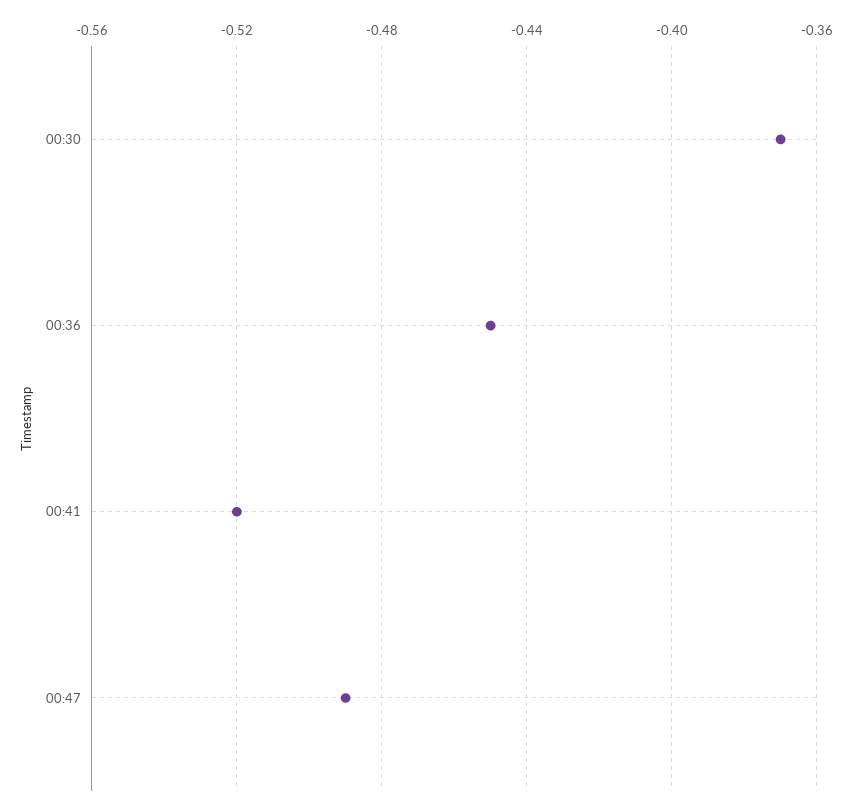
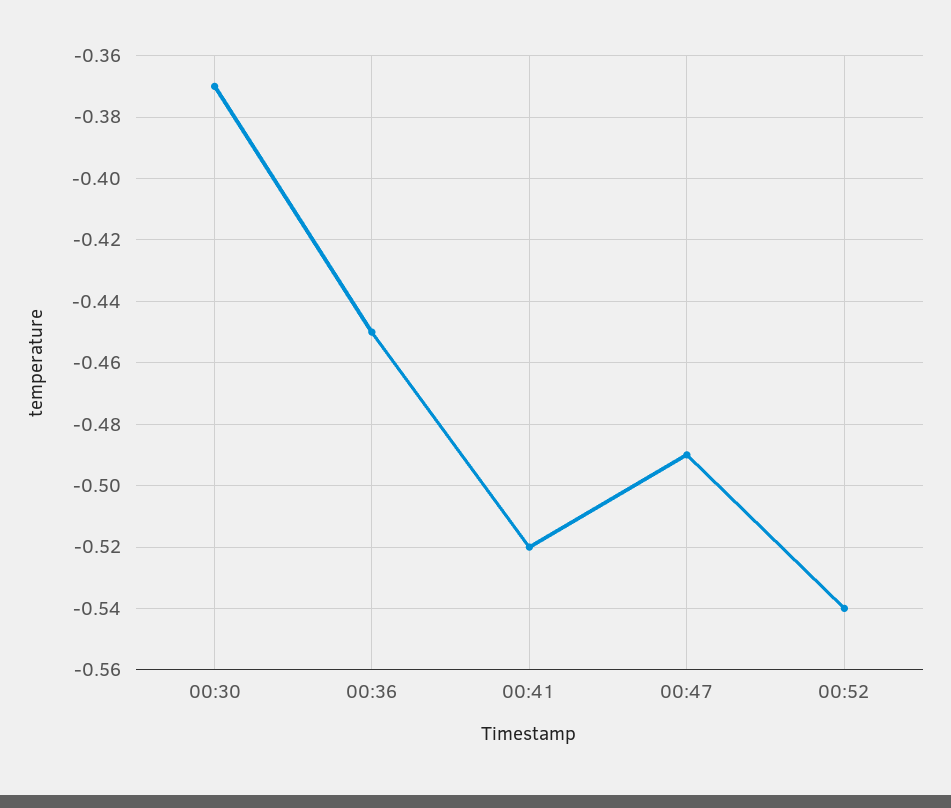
00:52: none -> -0.54

